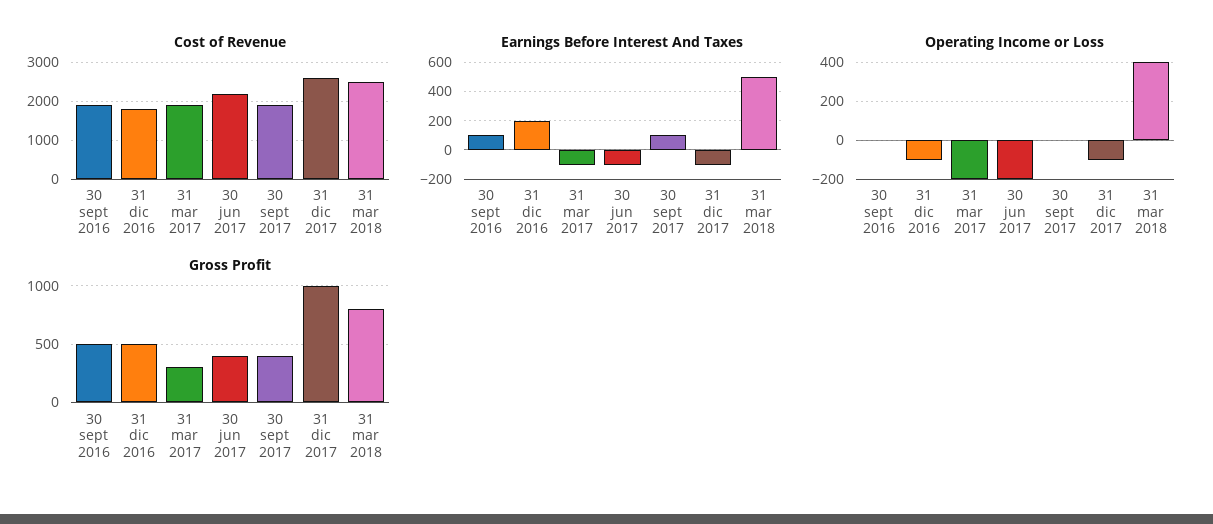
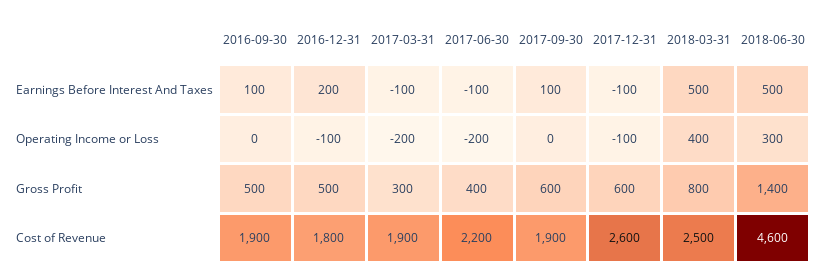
Gross Profit, 30 sept 2017: 400 -> 600
Gross Profit, 31 dic 2017: 1000 -> 600
Earnings Before Interest And Taxes, 2018-06-30: none -> 500
Operating Income or Loss, 2018-06-30: none -> 300
Gross Profit, 2018-06-30: none -> 1400
Cost of Revenue, 2018-06-30: none -> 4600

